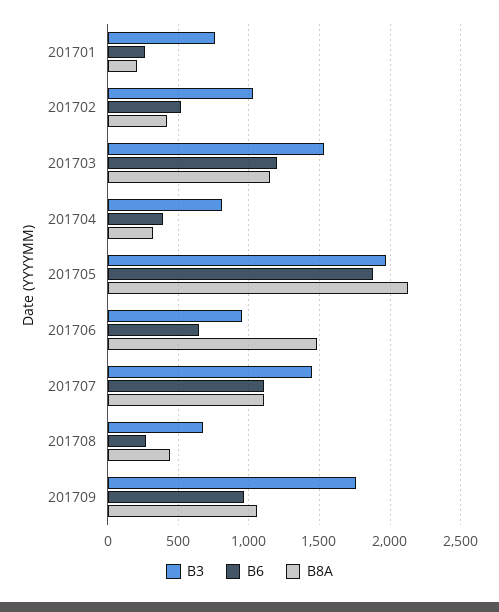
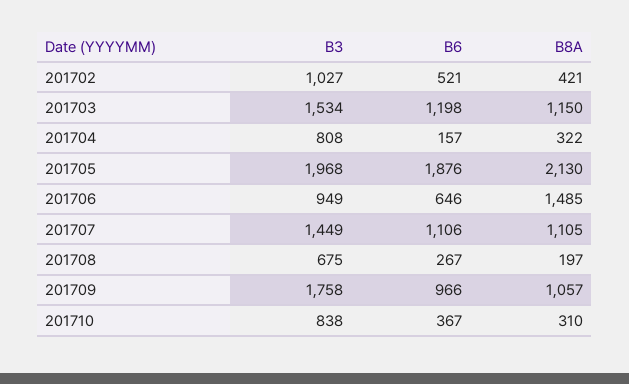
B3, 201701: 750 -> none
B6, 201701: 250 -> none
B8A, 201701: 200 -> none
B6, 201704: 400 -> 157
B8A, 201708: 450 -> 197
B3, 201710: none -> 838
B6, 201710: none -> 367
B8A, 201710: none -> 310

